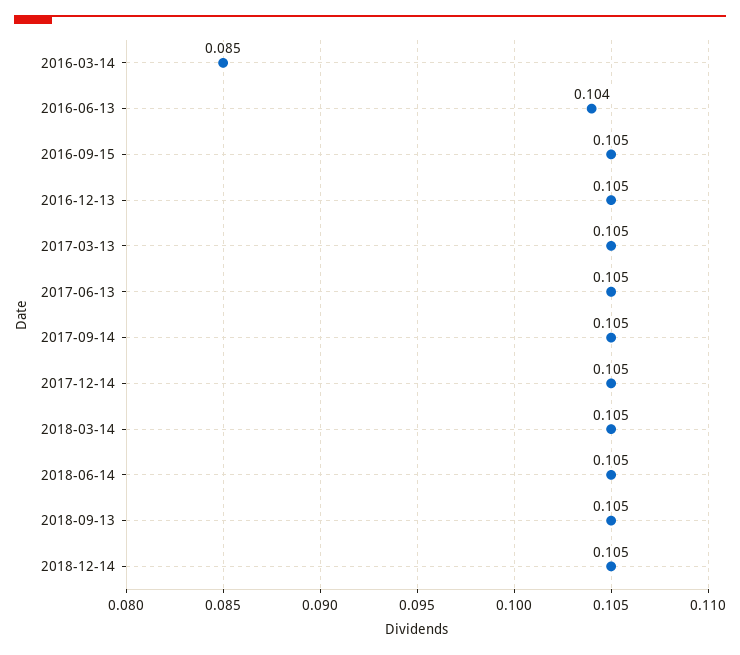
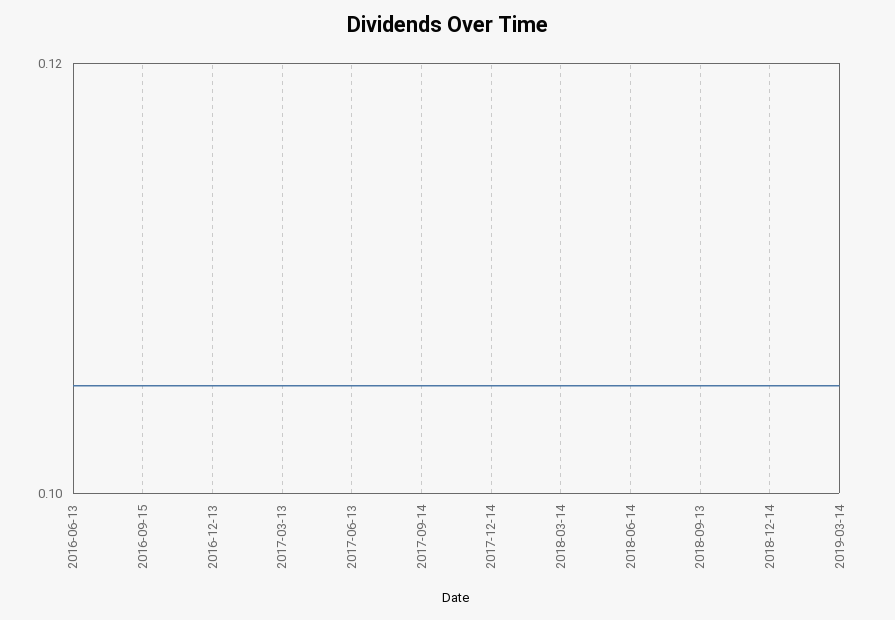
2016-03-14: 0.085 -> none
2016-06-13: 0.104 -> 0.105
2019-03-14: none -> 0.105

